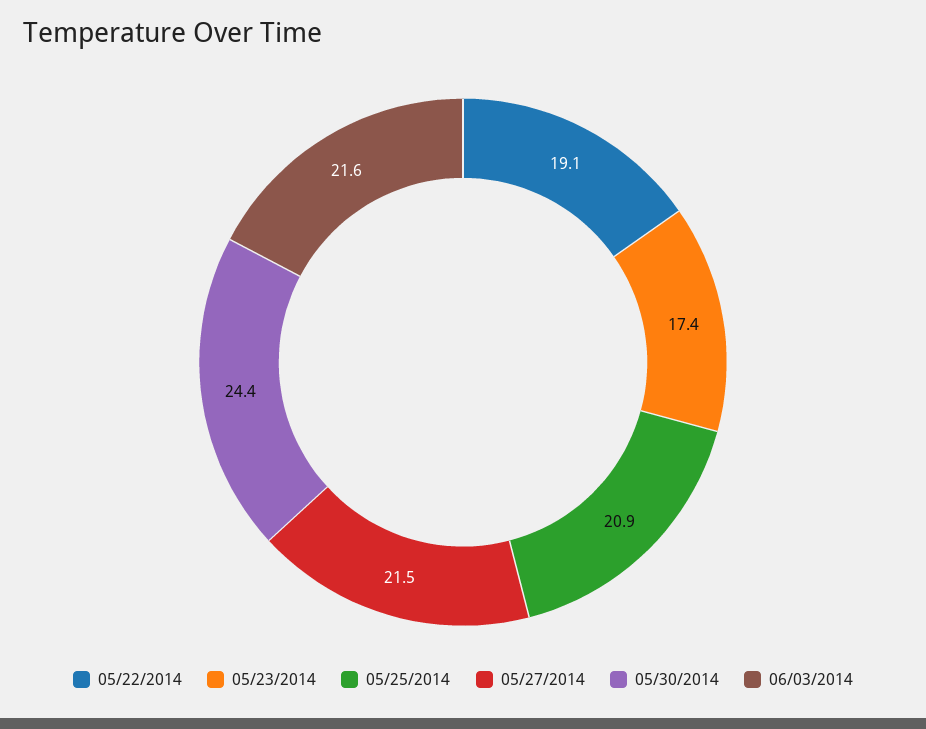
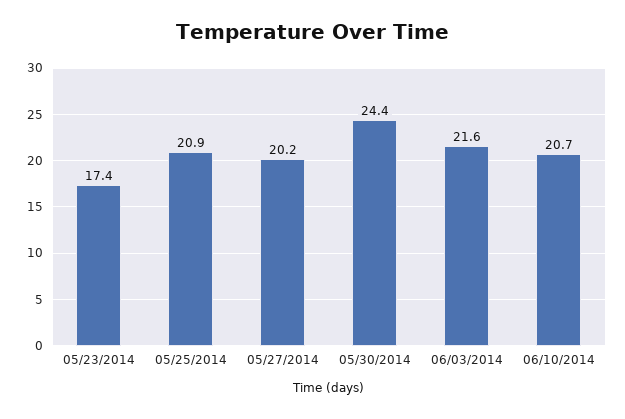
05/22/2014: 19.1 -> none
05/27/2014: 21.5 -> 20.2
06/10/2014: none -> 20.7

